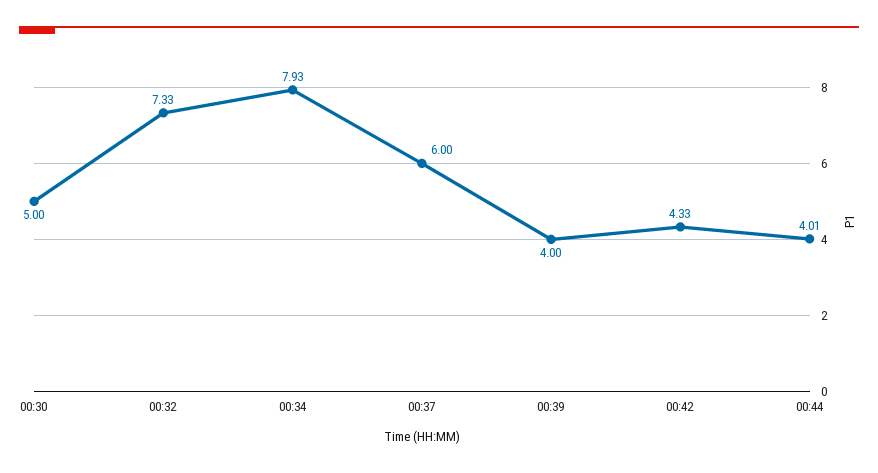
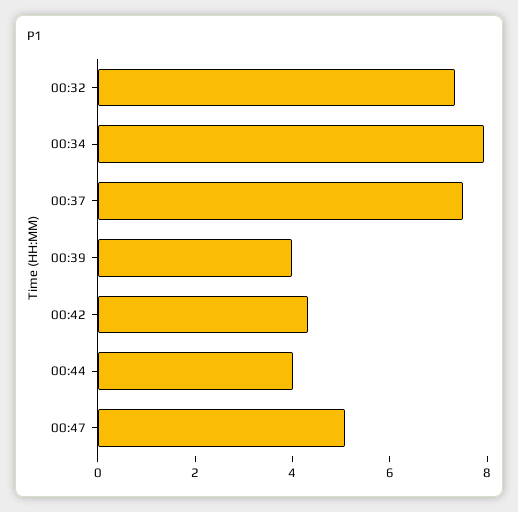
00:30: 5 -> none
00:37: 6 -> 7.5
00:47: none -> 5

